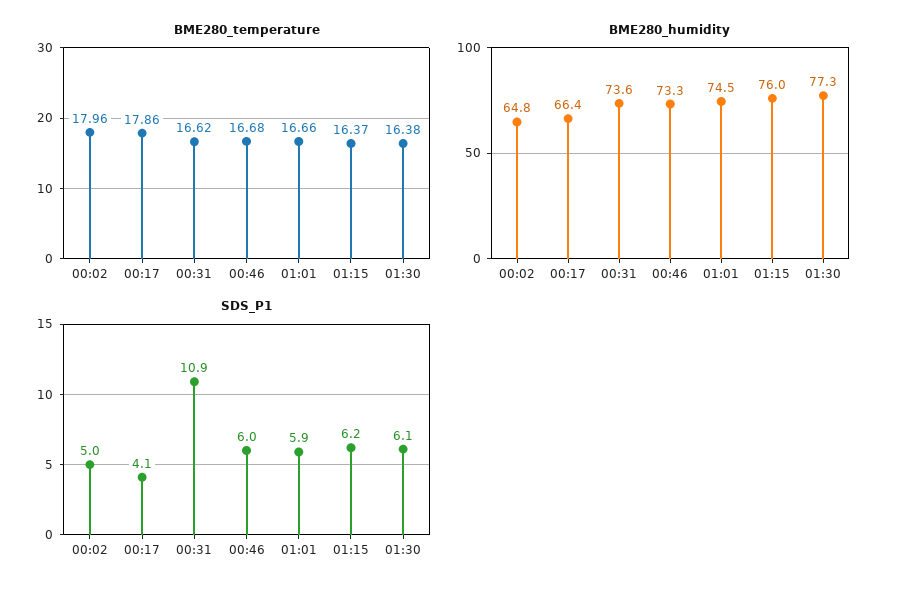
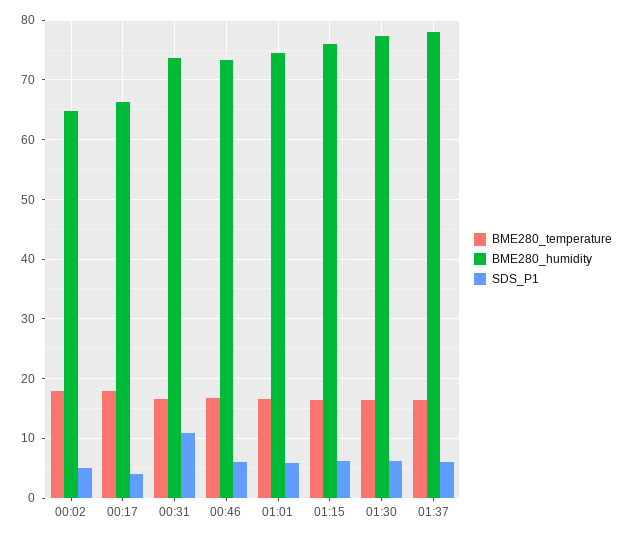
BME280_temperature, 01:37: none -> 16
BME280_humidity, 01:37: none -> 78
SDS_P1, 01:37: none -> 6

